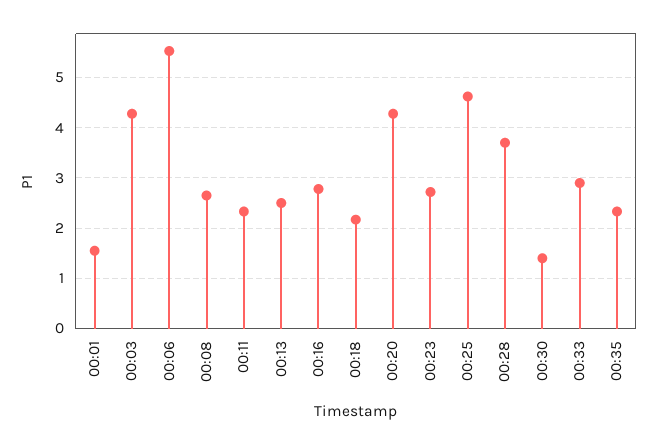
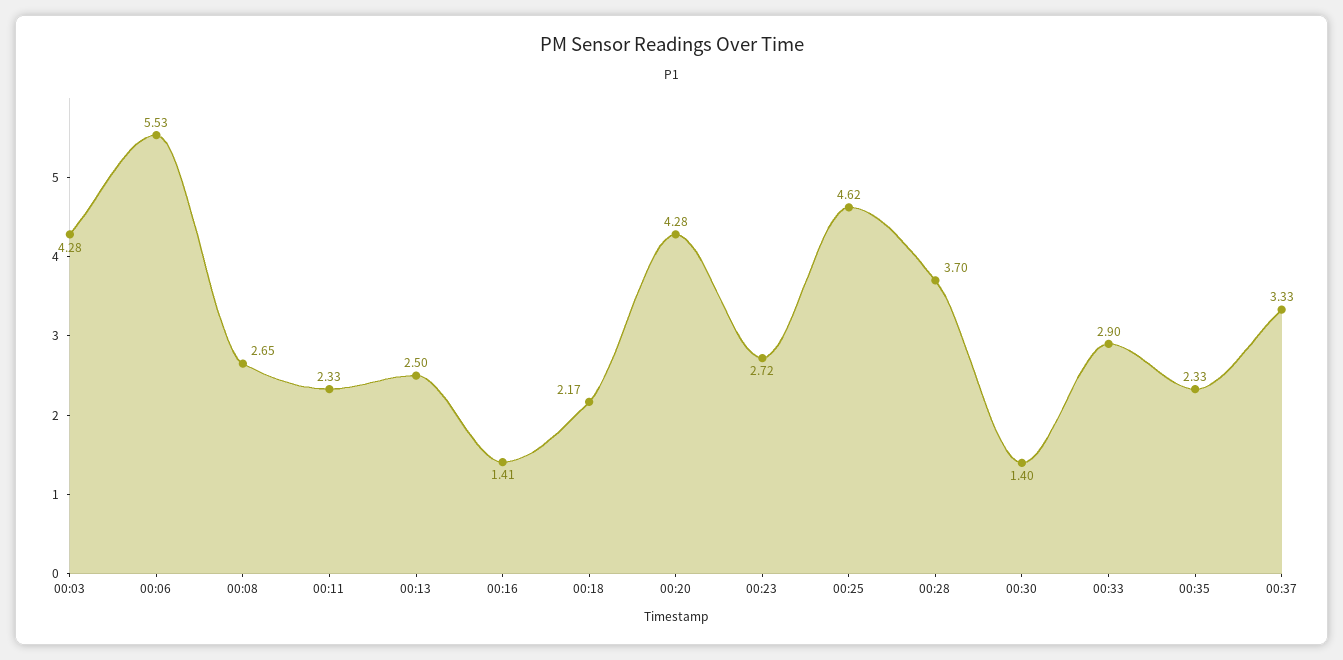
00:01: 1.6 -> none
00:16: 2.8 -> 1.41
00:37: none -> 3.33

